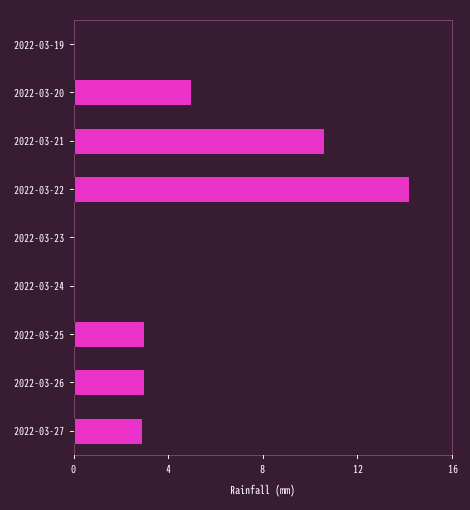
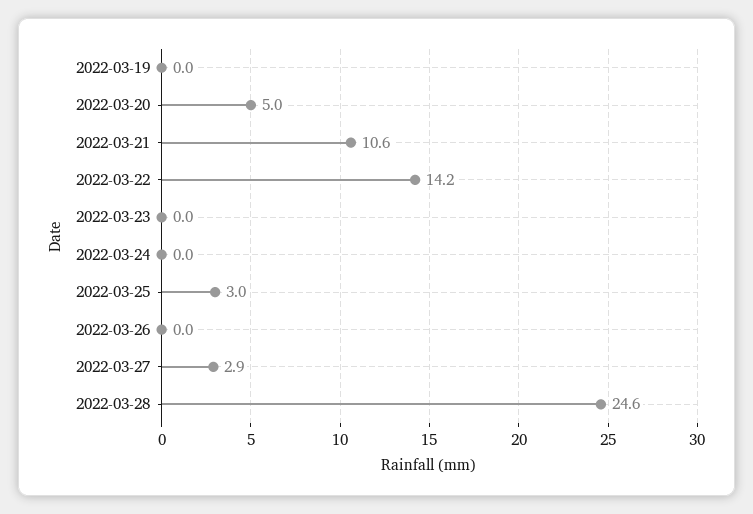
2022-03-26: 3 -> 0
2022-03-28: none -> 24.6

